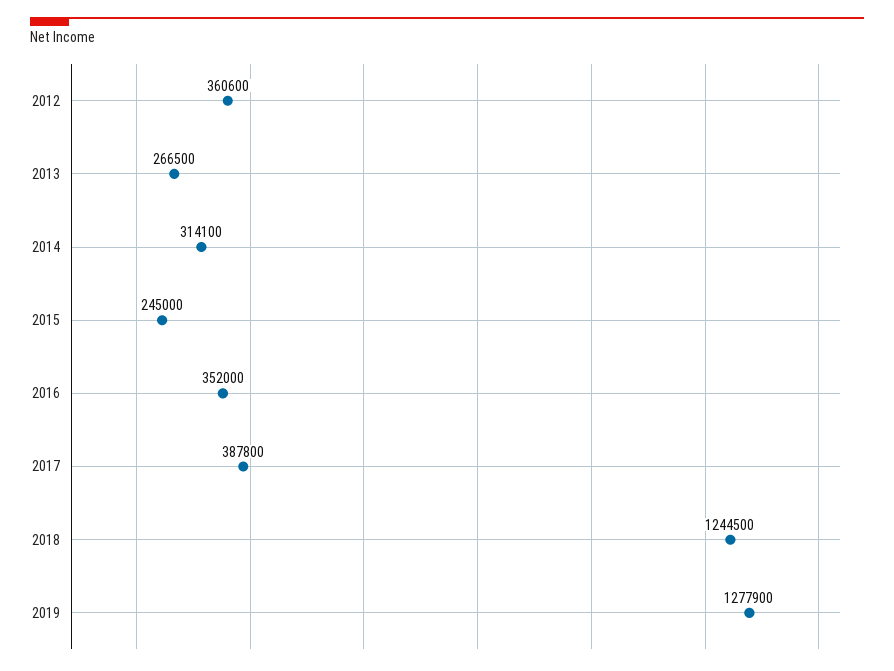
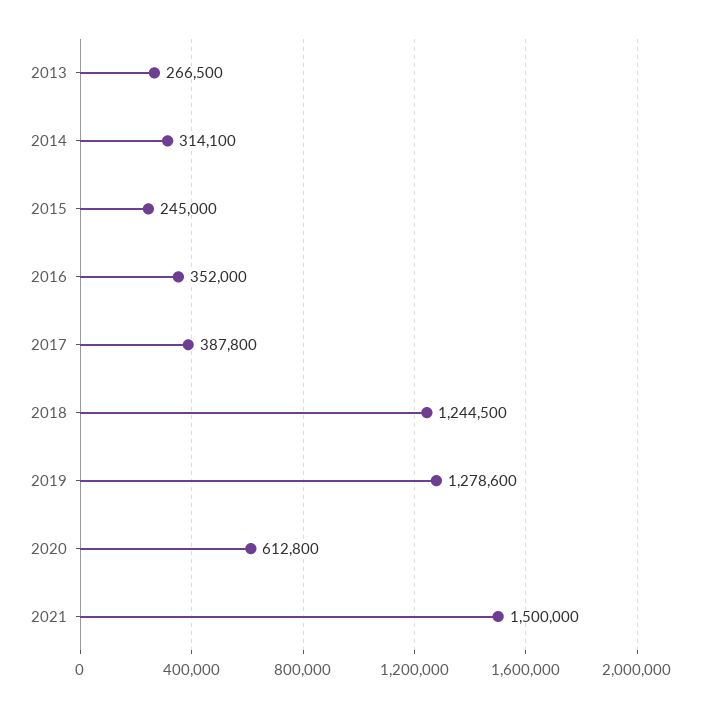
2012: 360600 -> none
2019: 1277900 -> 1278600
2020: none -> 612800
2021: none -> 1500000

